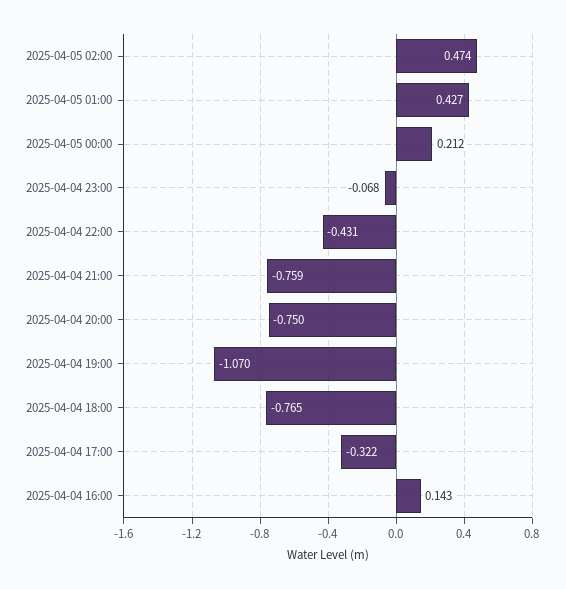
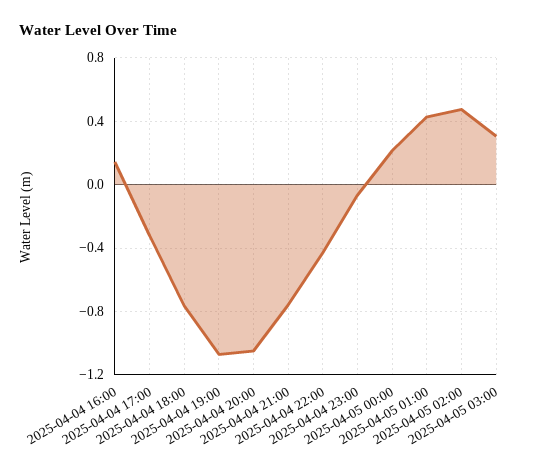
2025-04-04 20:00: -0.75 -> -1.05
2025-04-05 03:00: none -> 0.3

